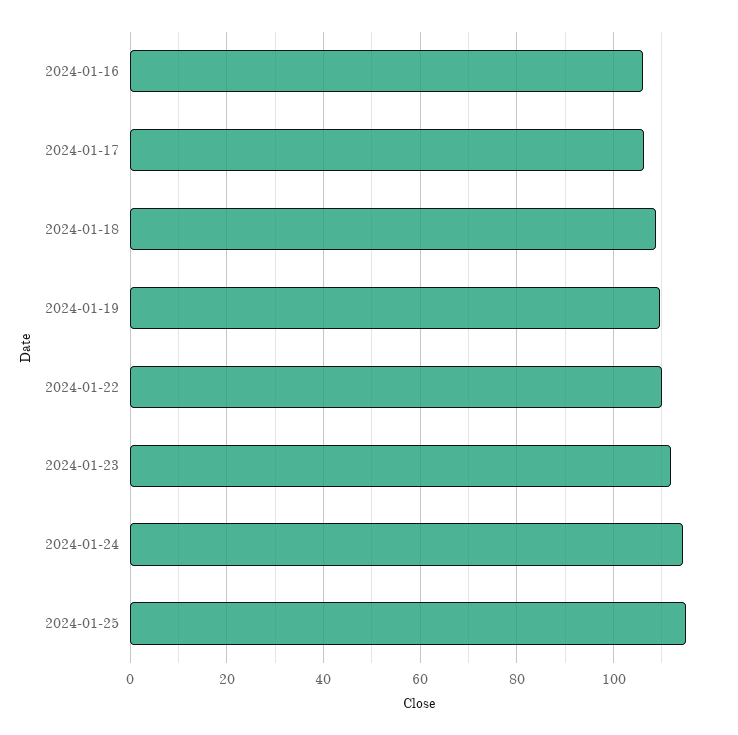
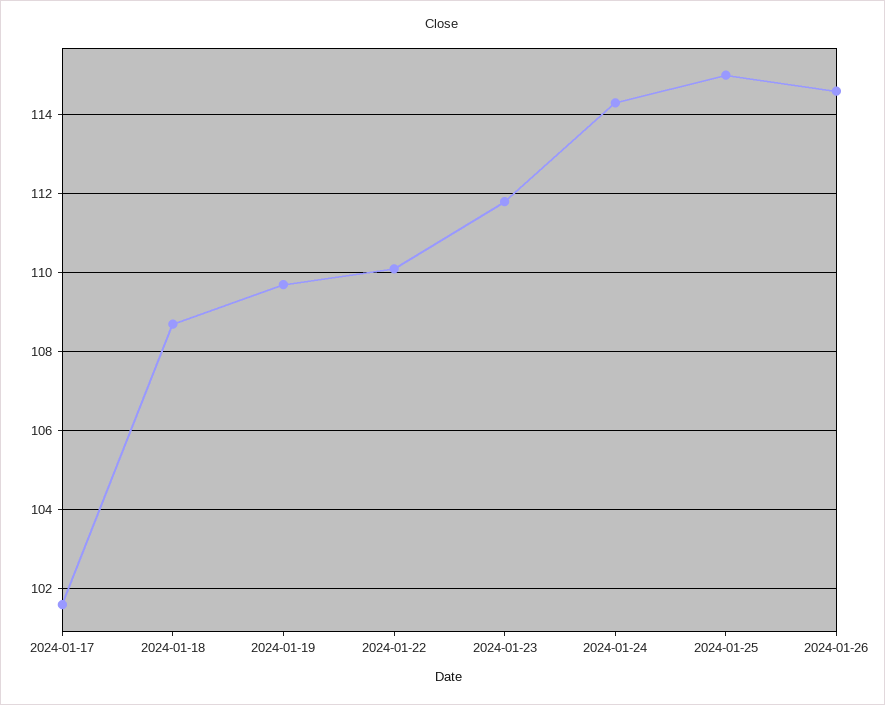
2024-01-16: 106 -> none
2024-01-17: 106 -> 101.5
2024-01-26: none -> 114.5

